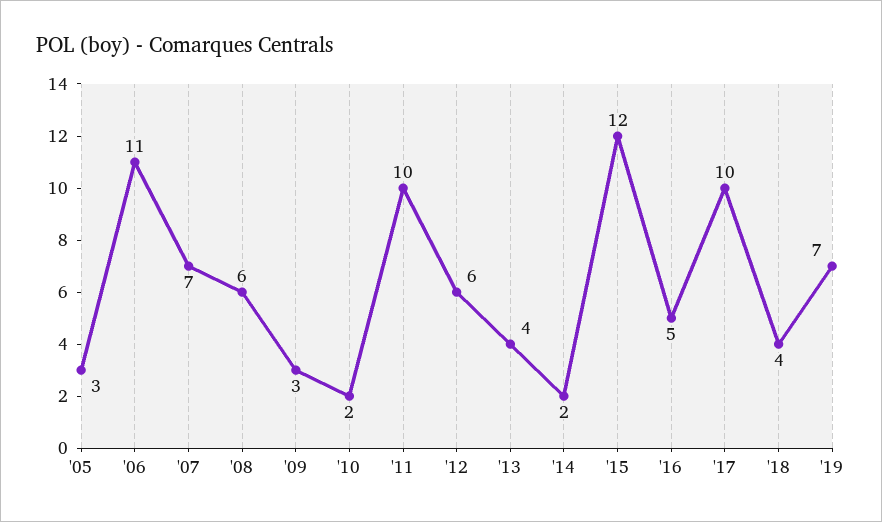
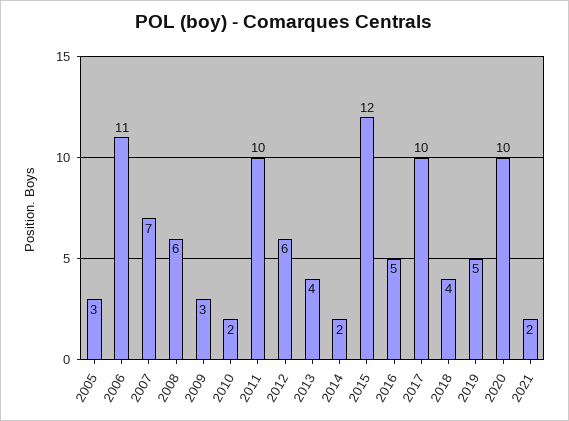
'19: 7 -> 5
2020: none -> 10
2021: none -> 2

